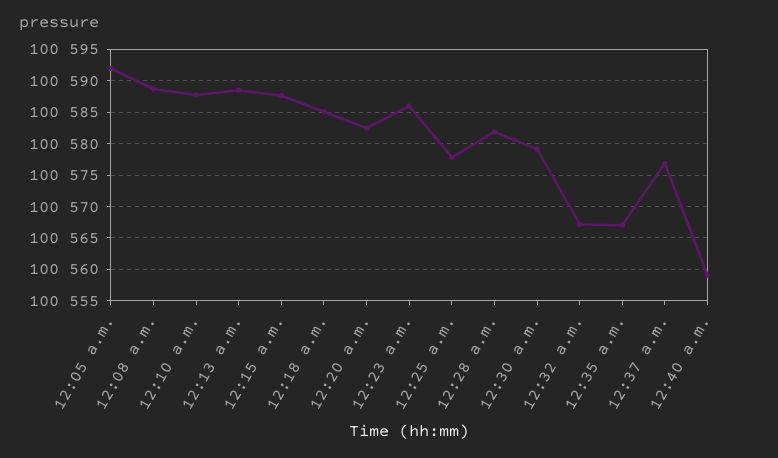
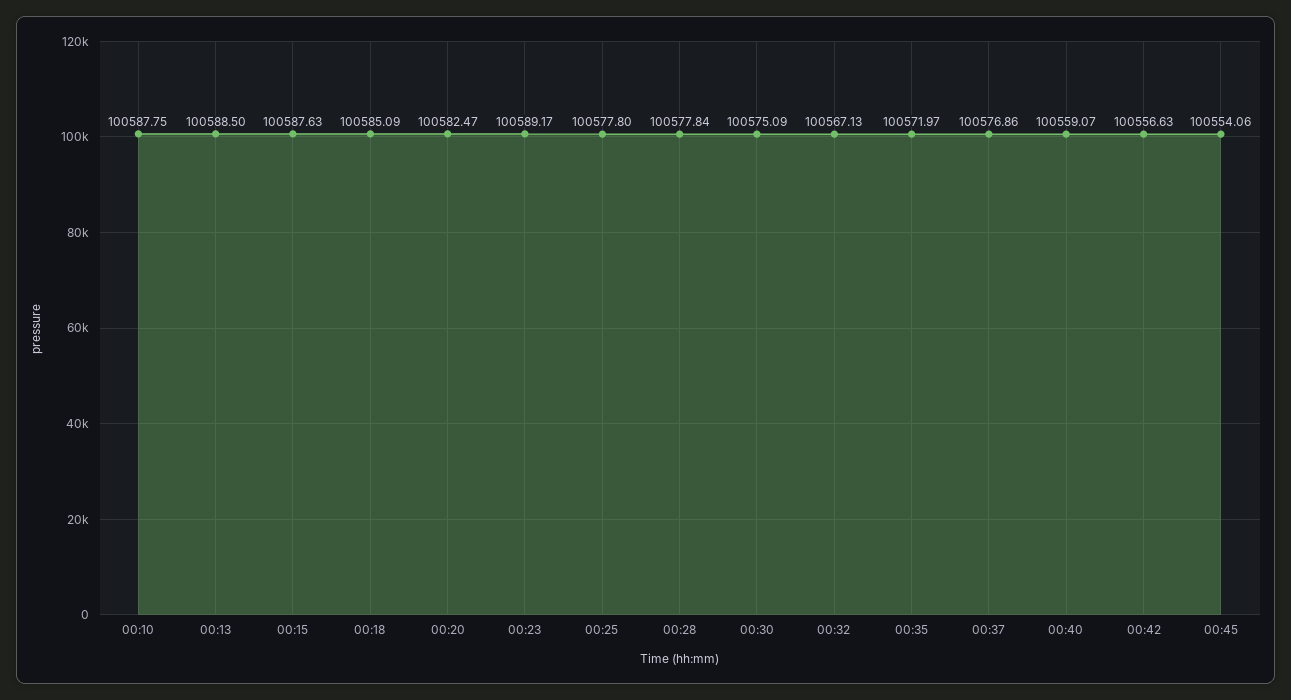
12:05 a.m.: 100592 -> none
12:08 a.m.: 100589 -> none
12:23 a.m.: 100586 -> 100589.17
12:28 a.m.: 100582 -> 100577.84
12:30 a.m.: 100579 -> 100575.09
12:35 a.m.: 100567 -> 100571.97
00:42: none -> 100556.63
00:45: none -> 100554.06

